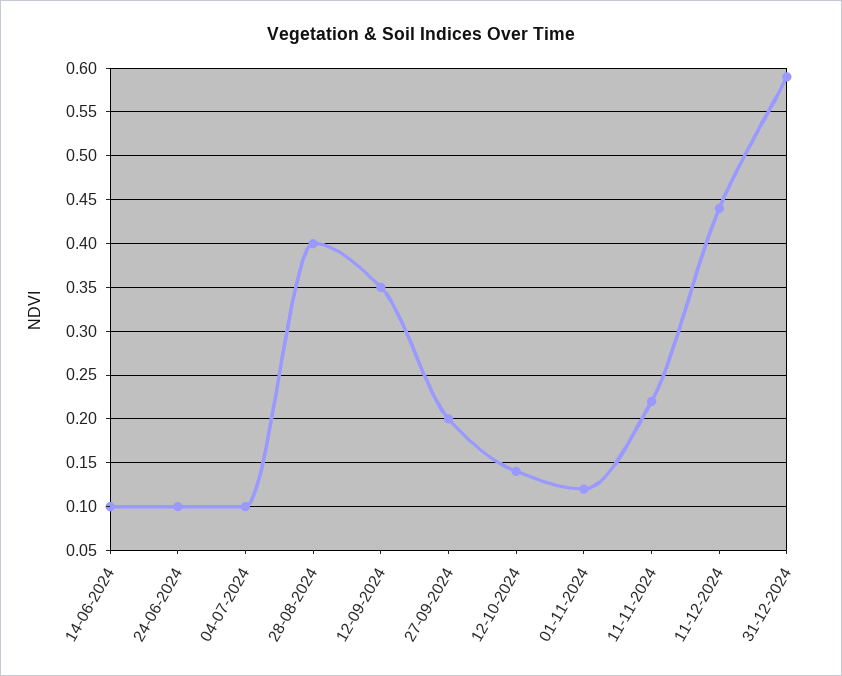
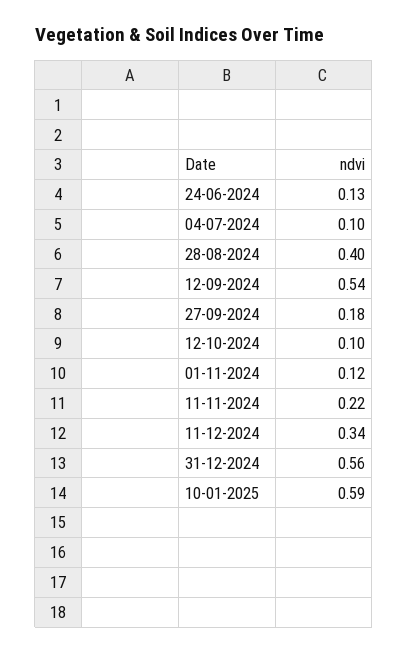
14-06-2024: 0.1 -> none
24-06-2024: 0.1 -> 0.13
12-09-2024: 0.35 -> 0.54
27-09-2024: 0.2 -> 0.18
12-10-2024: 0.14 -> 0.1
11-12-2024: 0.44 -> 0.34
31-12-2024: 0.59 -> 0.56
10-01-2025: none -> 0.59

